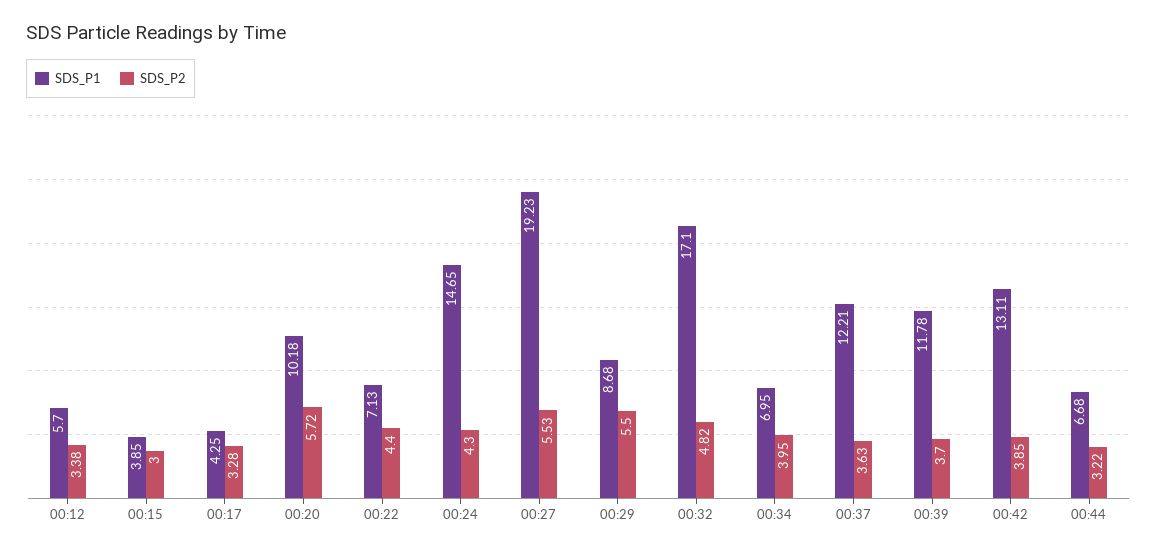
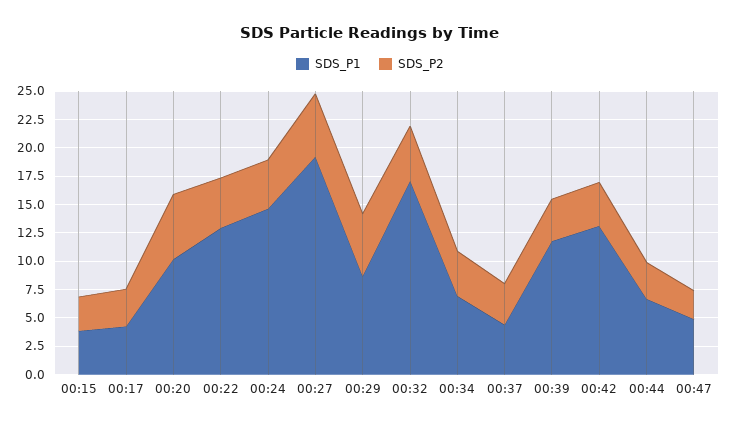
SDS_P1, 00:12: 5.7 -> none
SDS_P2, 00:12: 3.38 -> none
SDS_P1, 00:22: 7.13 -> 12.5
SDS_P1, 00:37: 12.21 -> 5
SDS_P1, 00:47: none -> 5
SDS_P2, 00:47: none -> 2.5

